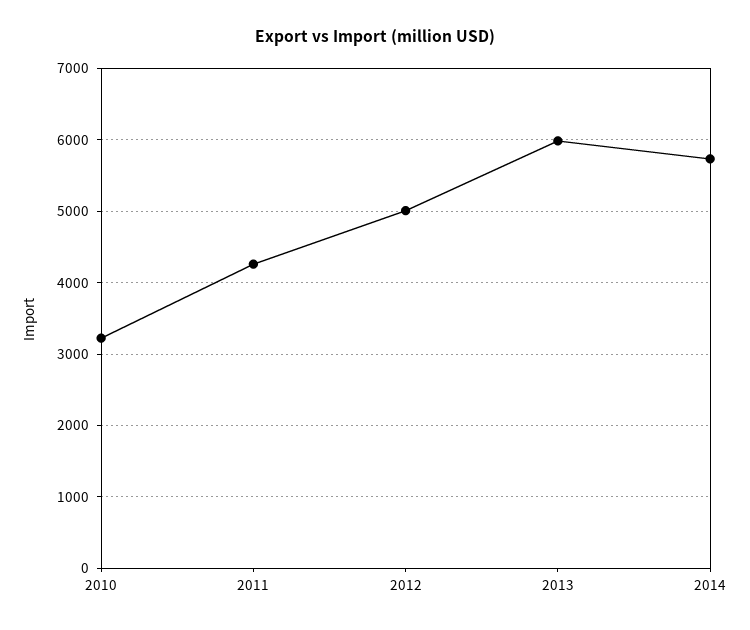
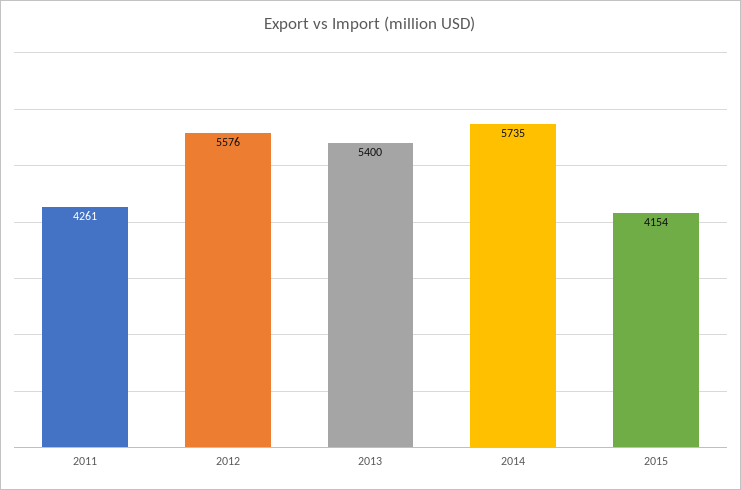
2010: 3200 -> none
2012: 5000 -> 5576
2013: 6000 -> 5400
2015: none -> 4154

